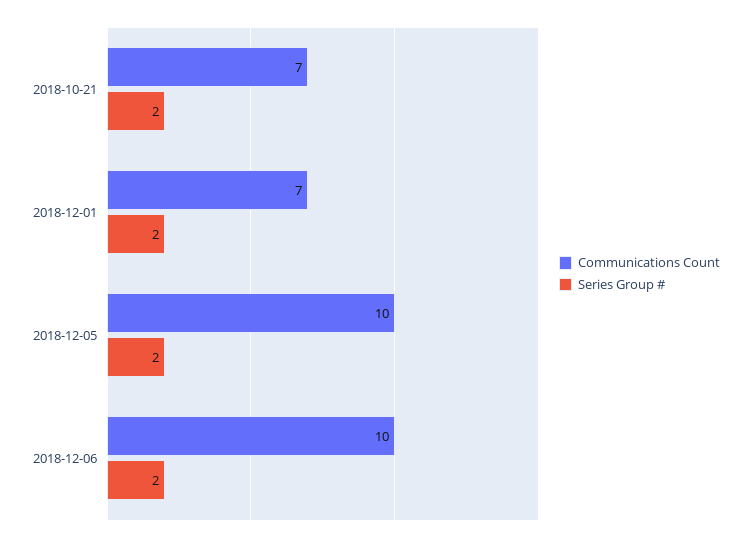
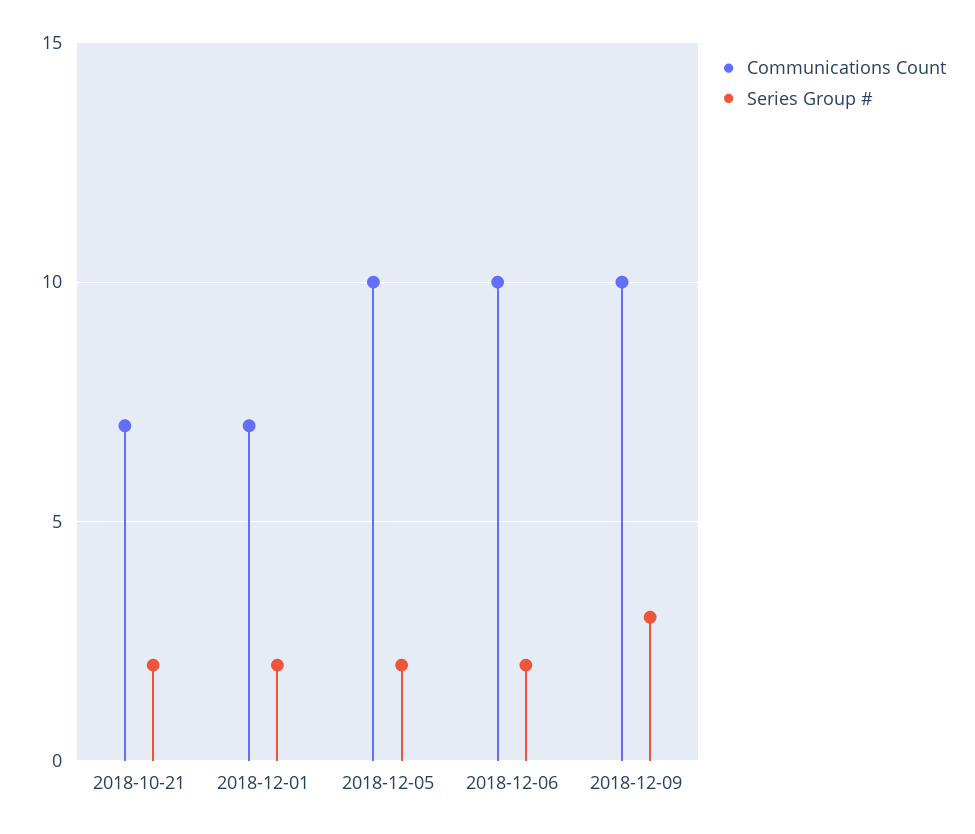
Communications Count, 2018-12-09: none -> 10
Series Group #, 2018-12-09: none -> 3

